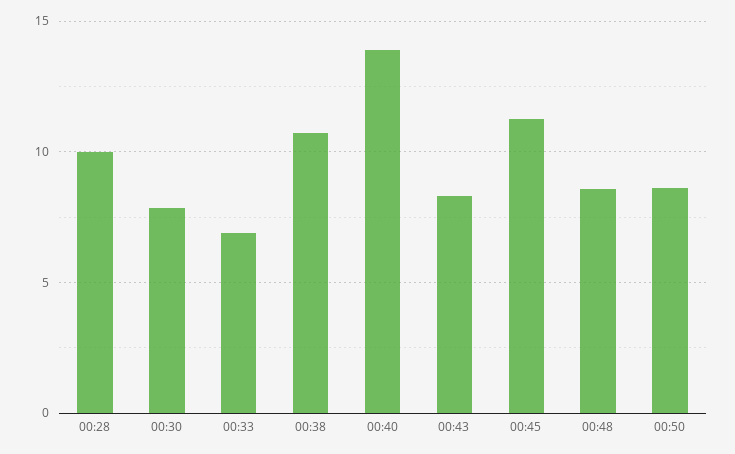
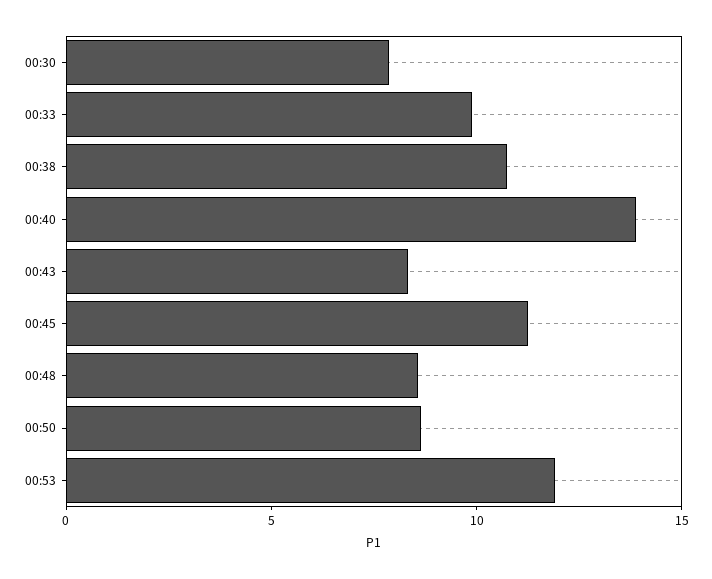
00:28: 10 -> none
00:33: 7 -> 10
00:53: none -> 12

